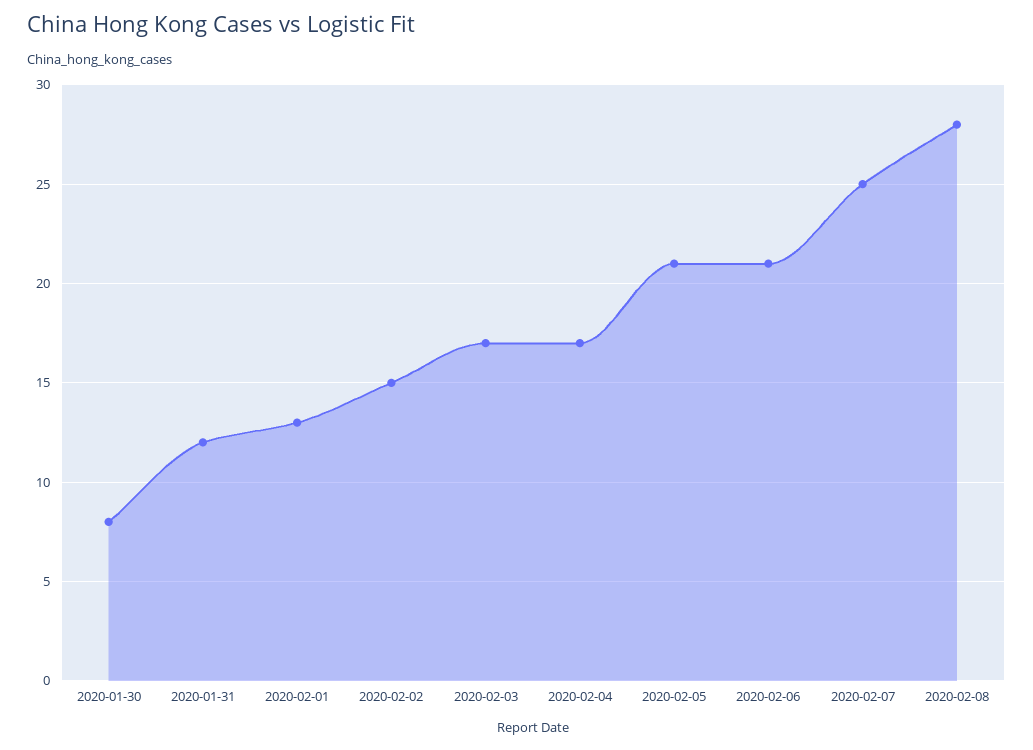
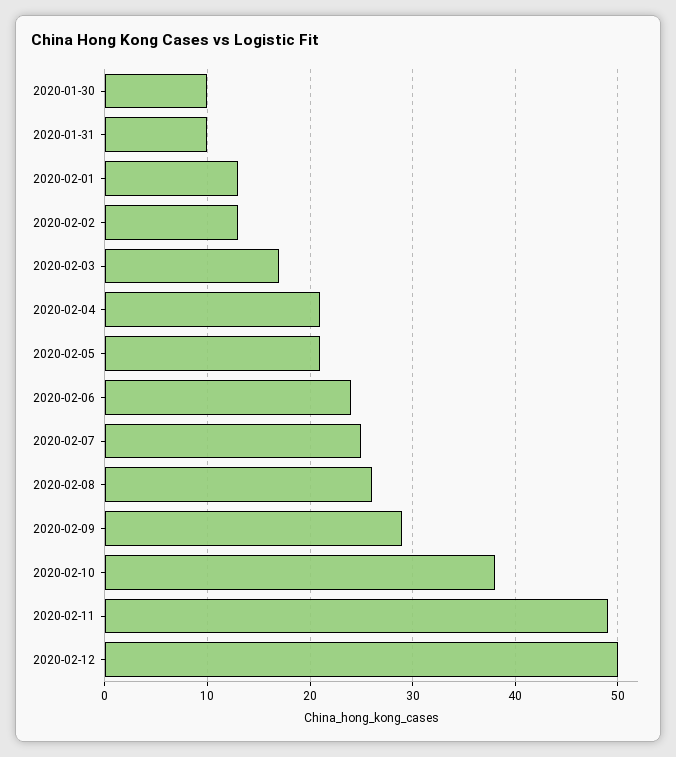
2020-01-30: 8 -> 10
2020-01-31: 12 -> 10
2020-02-02: 15 -> 13
2020-02-04: 17 -> 21
2020-02-06: 21 -> 24
2020-02-08: 28 -> 26
2020-02-09: none -> 29
2020-02-10: none -> 38
2020-02-11: none -> 49
2020-02-12: none -> 50

